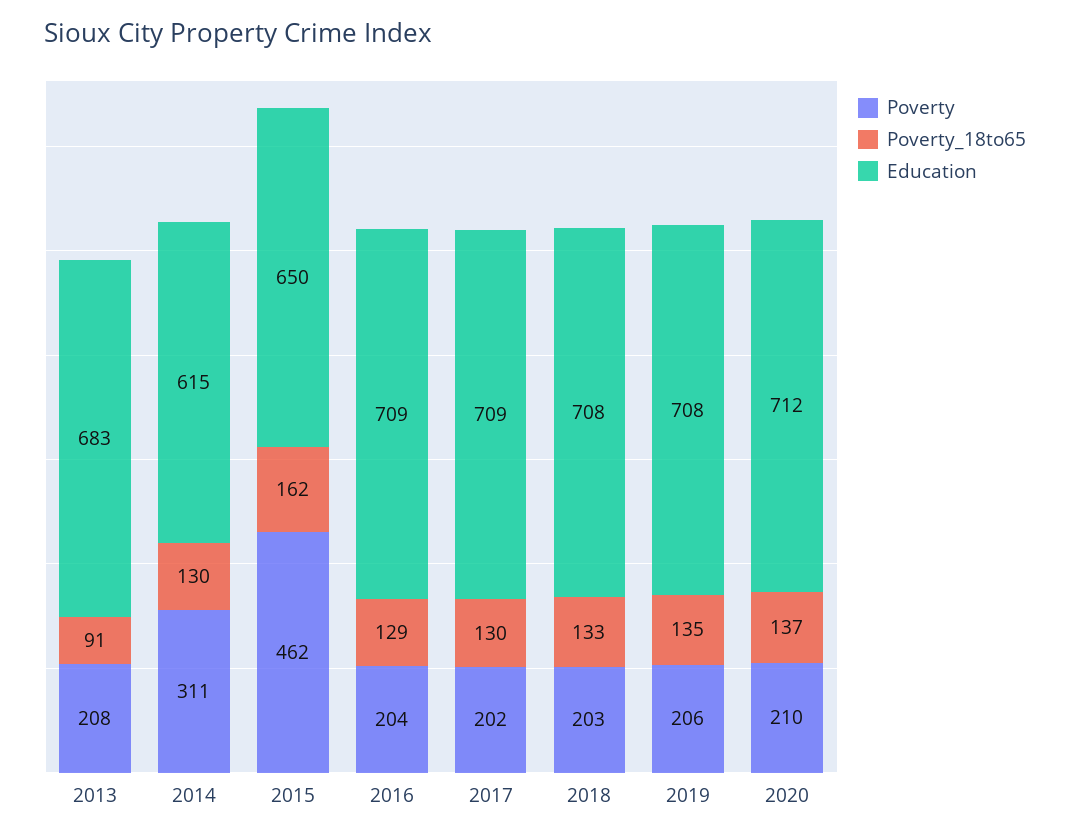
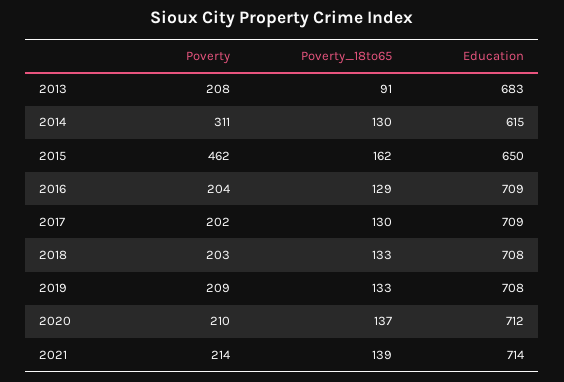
Poverty, 2019: 206 -> 209
Poverty_18to65, 2019: 135 -> 133
Poverty, 2021: none -> 214
Poverty_18to65, 2021: none -> 139
Education, 2021: none -> 714

